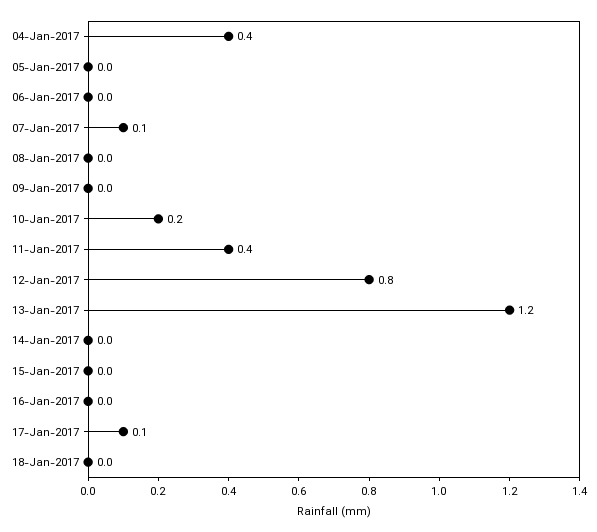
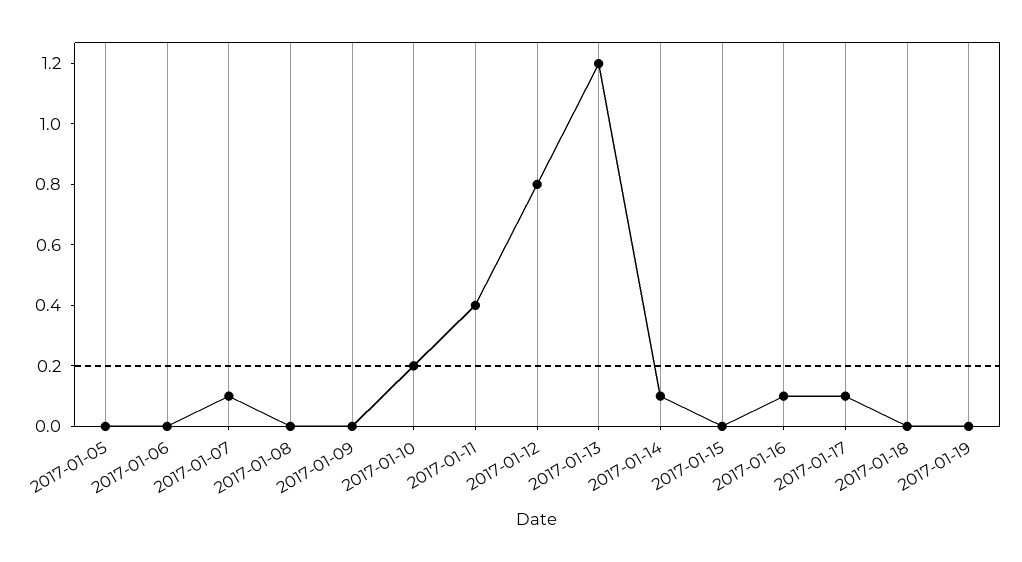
04-Jan-2017: 0.4 -> none
14-Jan-2017: 0 -> 0.1
16-Jan-2017: 0 -> 0.1
2017-01-19: none -> 0

